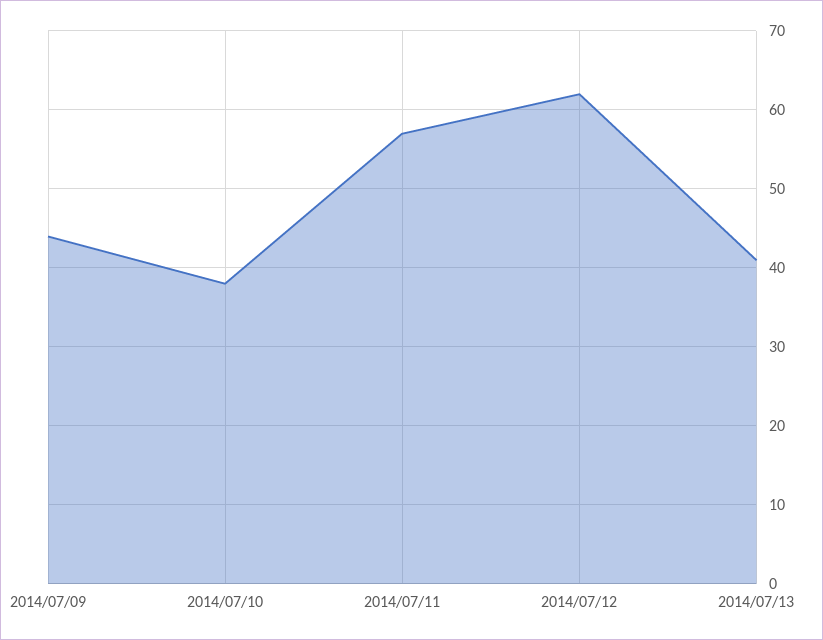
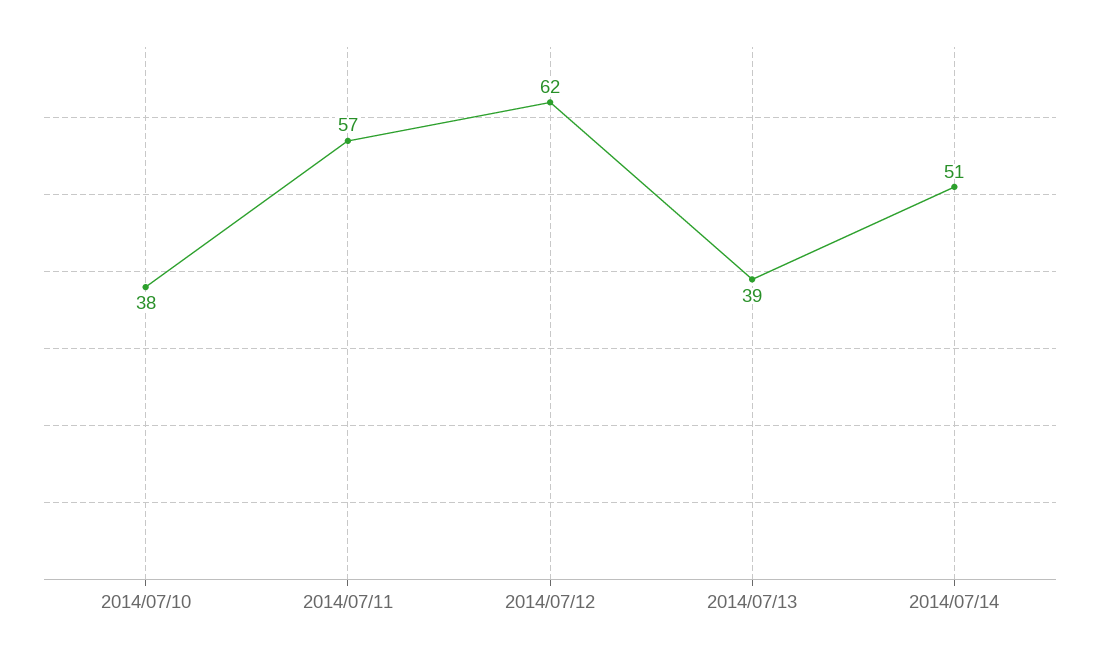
2014/07/09: 44 -> none
2014/07/13: 41 -> 39
2014/07/14: none -> 51

